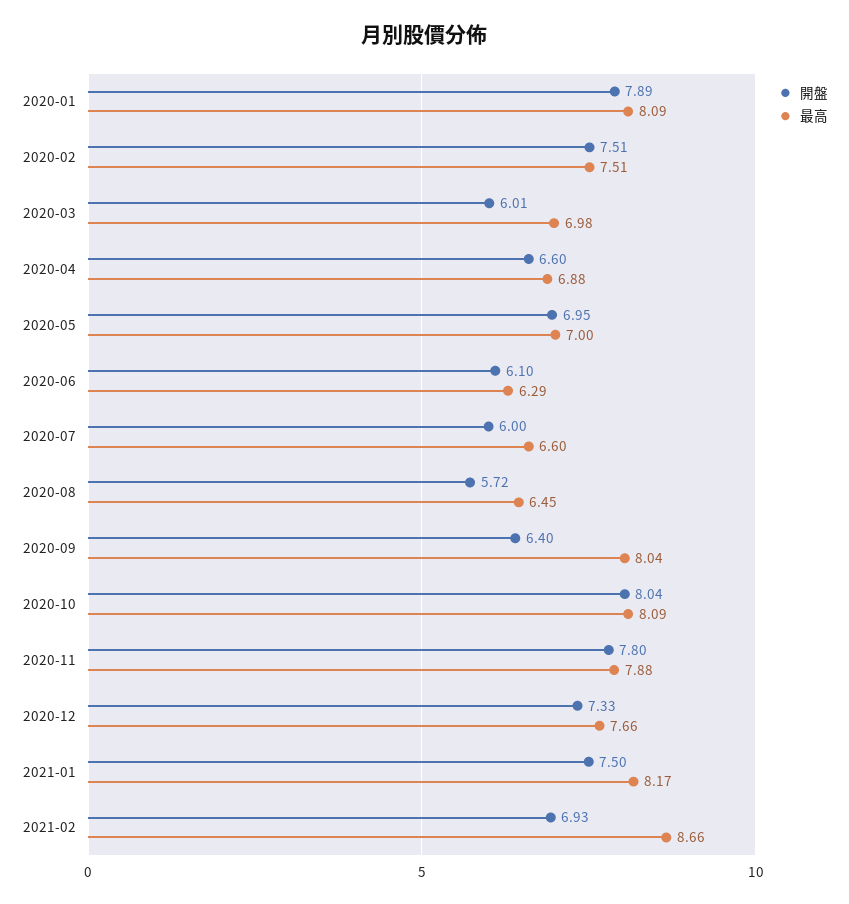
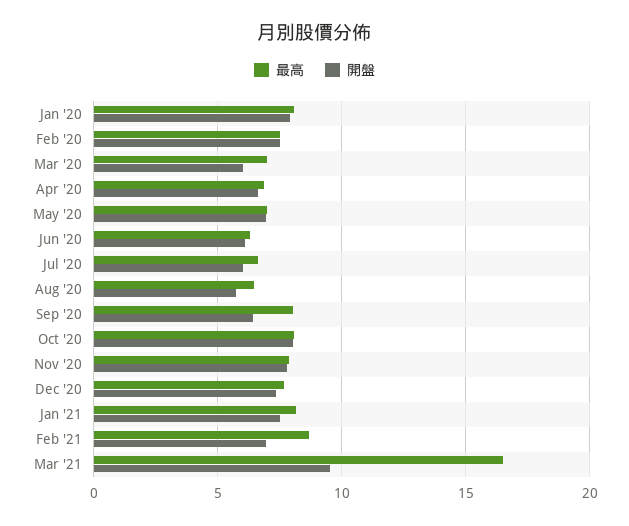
最高, Mar '21: none -> 16.5
開盤, Mar '21: none -> 9.5

